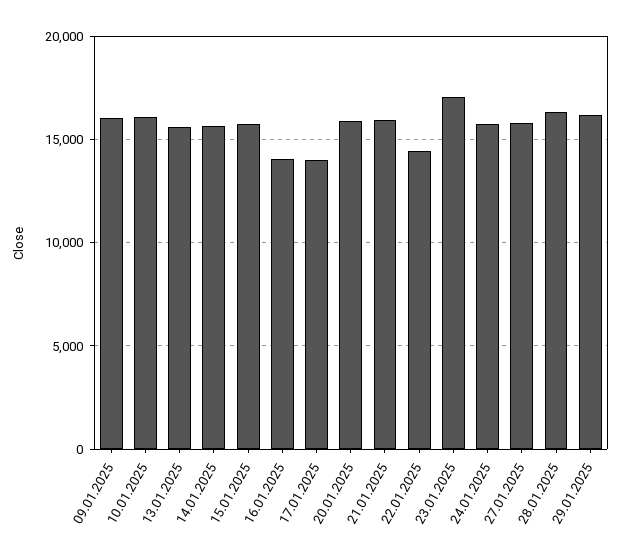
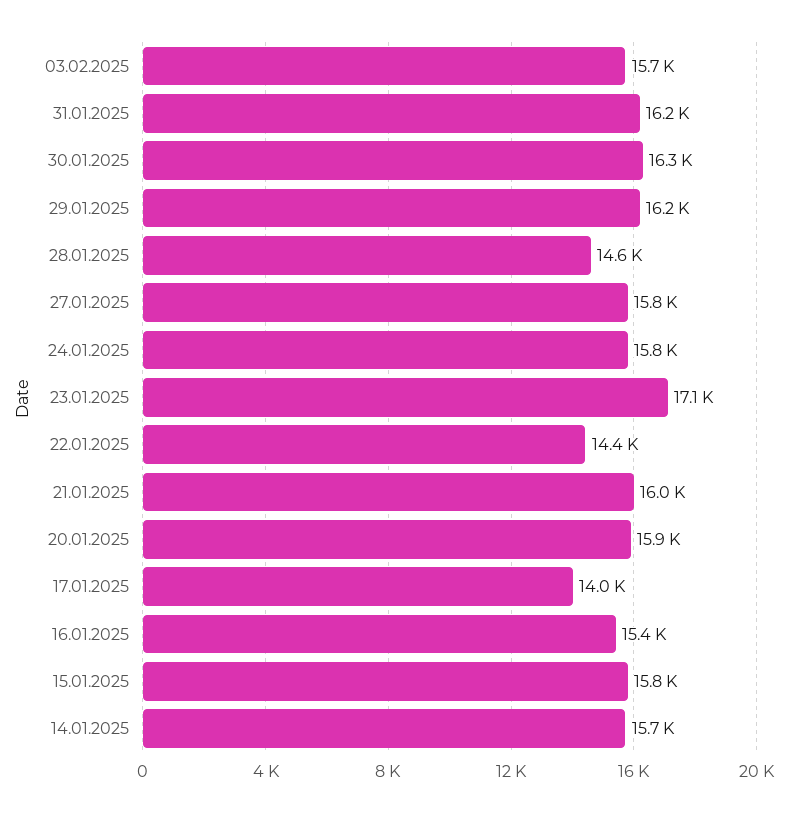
09.01.2025: 16000 -> none
10.01.2025: 16000 -> none
13.01.2025: 15500 -> none
16.01.2025: 14000 -> 15400
28.01.2025: 16500 -> 14600
03.02.2025: none -> 15700
31.01.2025: none -> 16200
30.01.2025: none -> 16300

